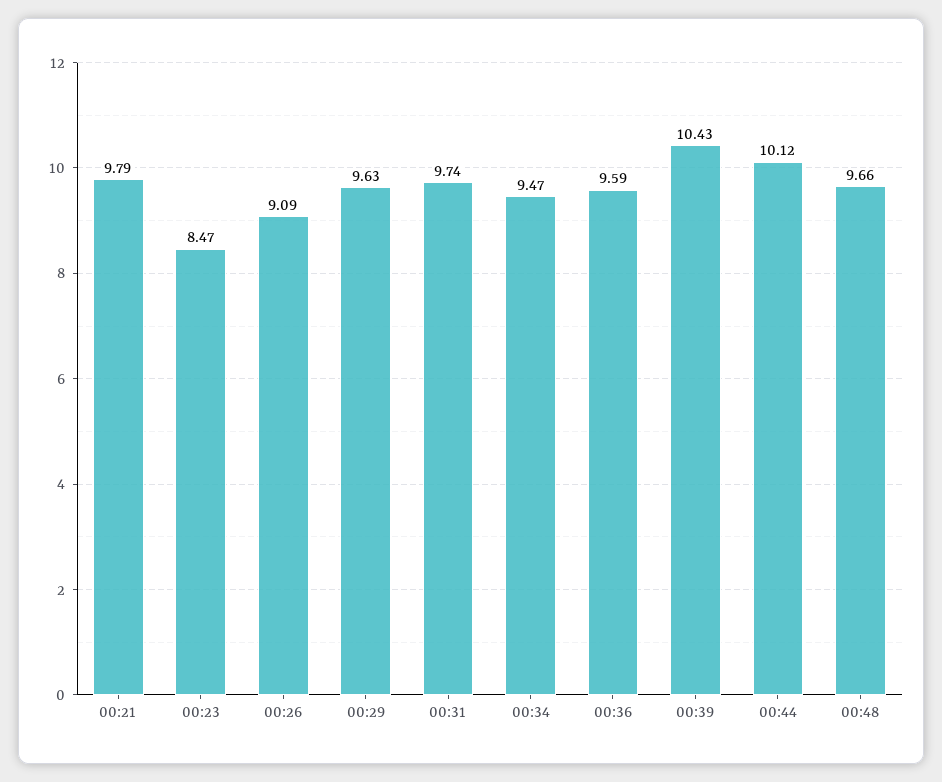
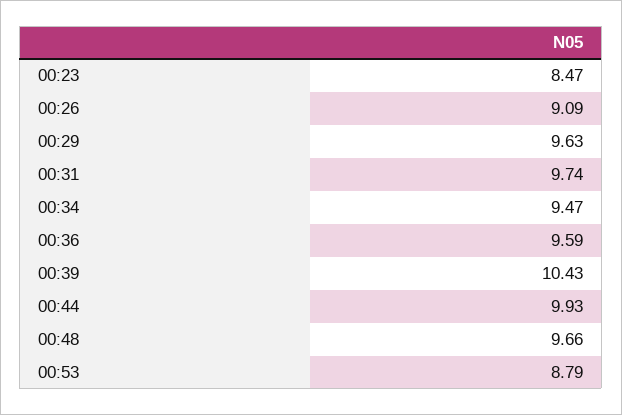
00:21: 9.79 -> none
00:44: 10.12 -> 9.93
00:53: none -> 8.79

